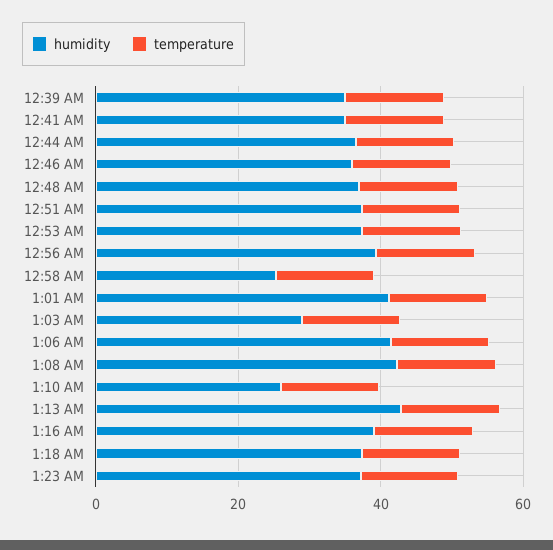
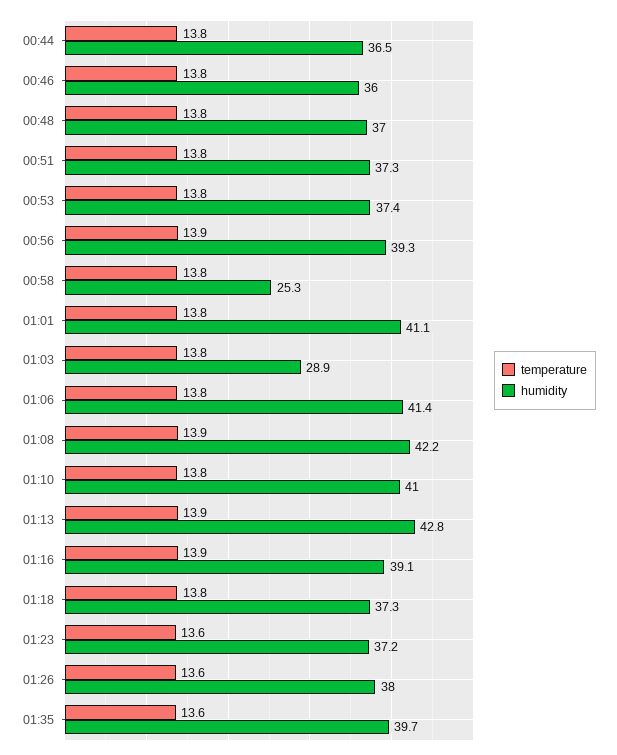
humidity, 12:39 AM: 35 -> none
temperature, 12:39 AM: 15 -> none
humidity, 12:41 AM: 35 -> none
temperature, 12:41 AM: 15 -> none
humidity, 1:10 AM: 25 -> 41
temperature, 01:26: none -> 13.6
humidity, 01:26: none -> 38
temperature, 01:35: none -> 13.6
humidity, 01:35: none -> 39.7

